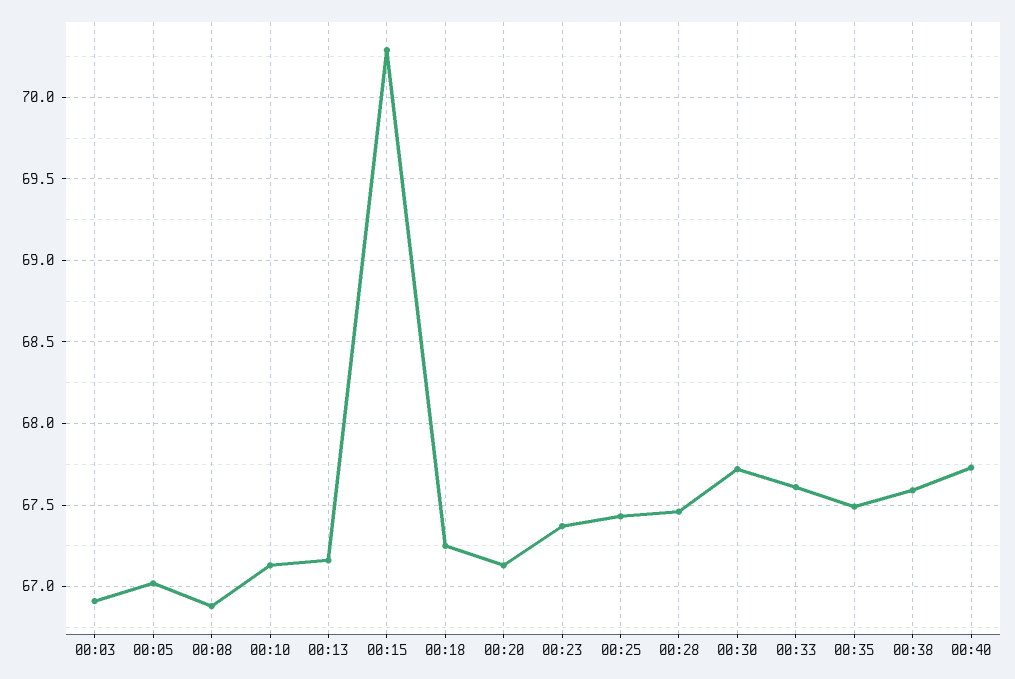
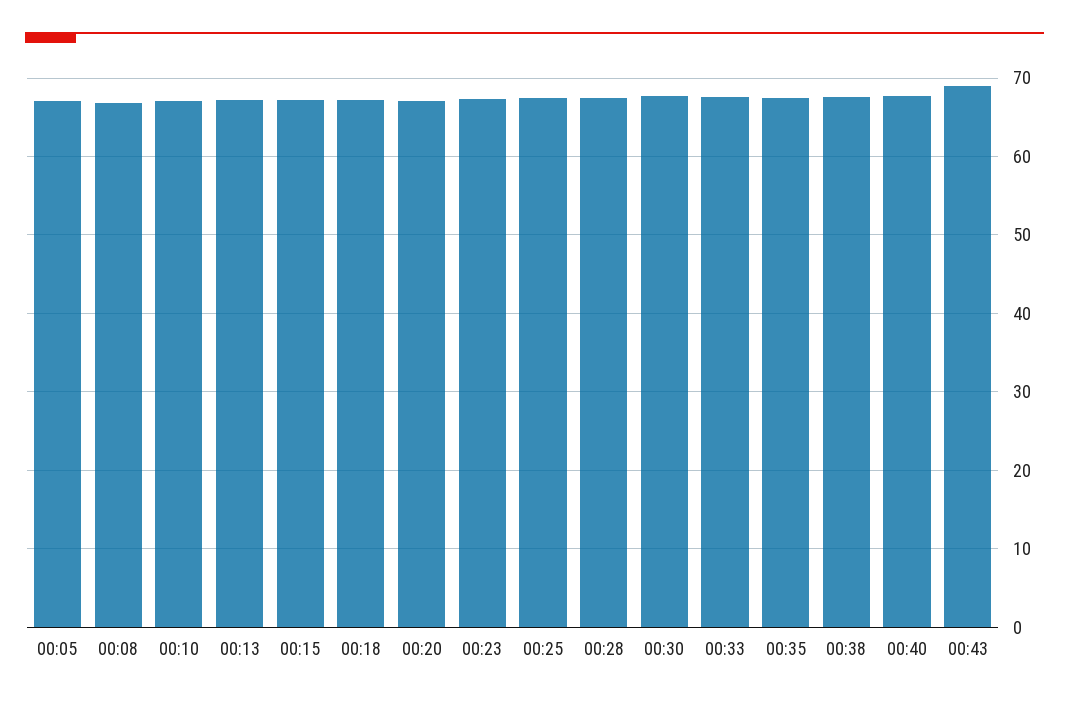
00:03: 66.9 -> none
00:15: 70.3 -> 67
00:43: none -> 69

